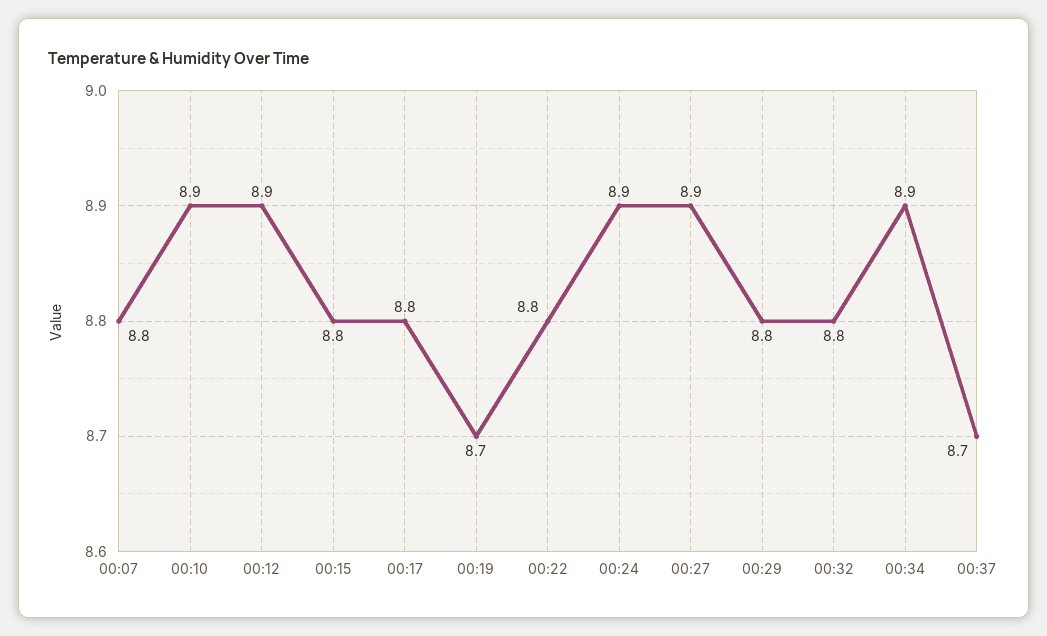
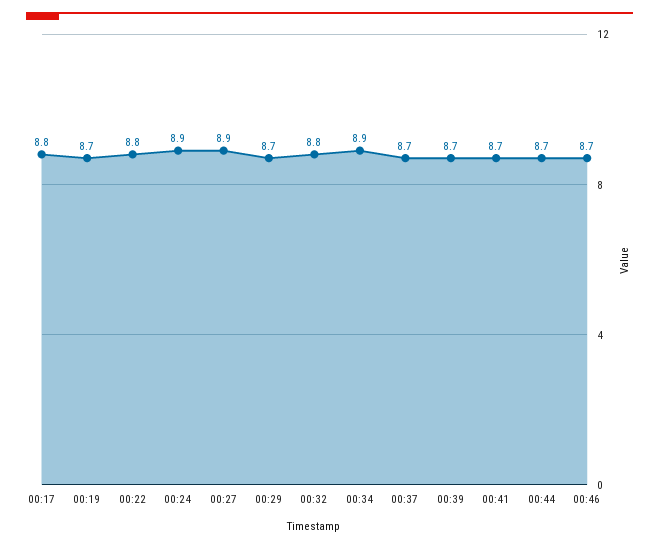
00:07: 8.8 -> none
00:10: 8.9 -> none
00:12: 8.9 -> none
00:15: 8.8 -> none
00:29: 8.8 -> 8.7
00:39: none -> 8.7
00:41: none -> 8.7
00:44: none -> 8.7
00:46: none -> 8.7

